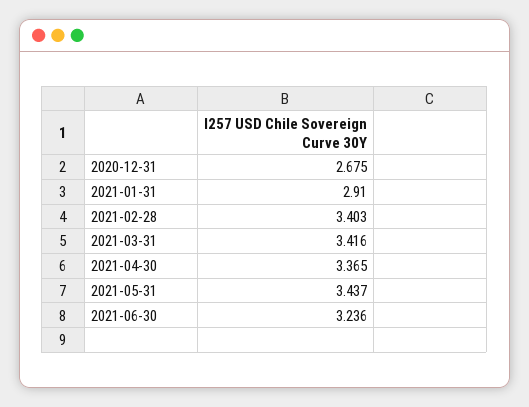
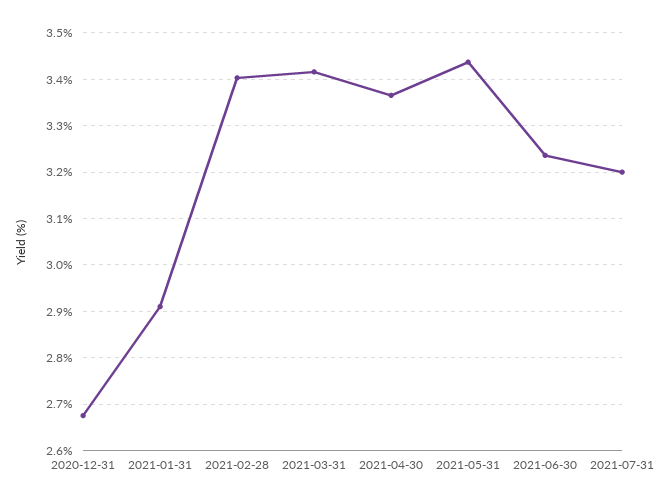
2021-07-31: none -> 3.2

